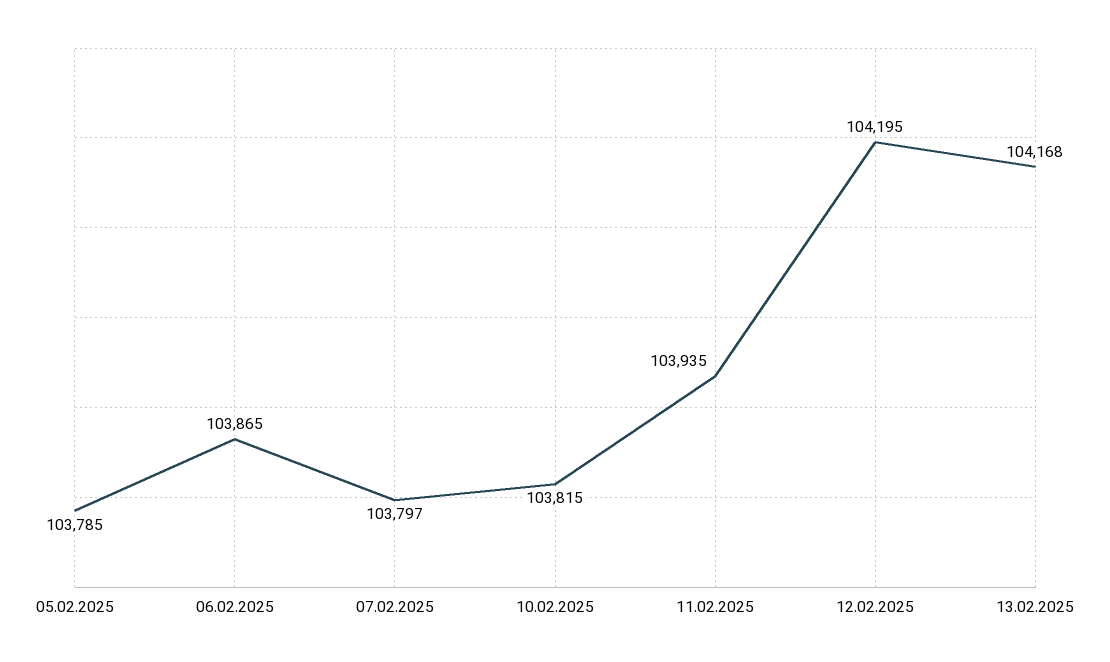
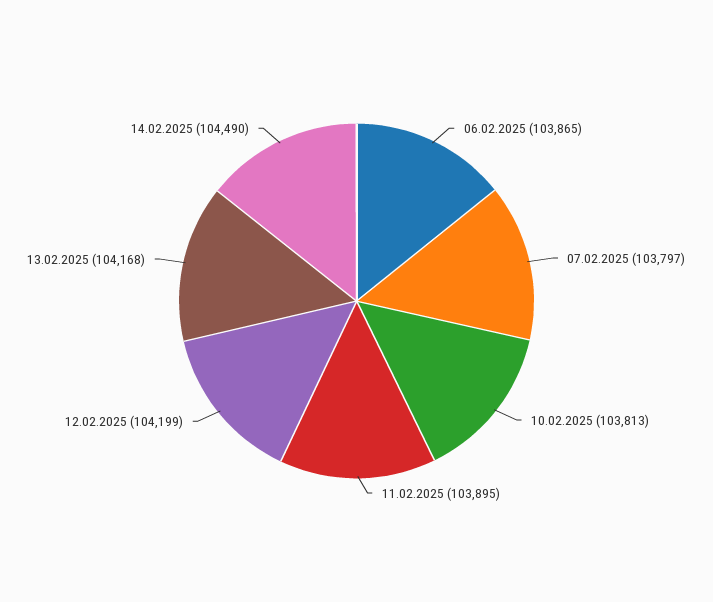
05.02.2025: 103785 -> none
10.02.2025: 103815 -> 103813
11.02.2025: 103935 -> 103895
12.02.2025: 104195 -> 104199
14.02.2025: none -> 104490

